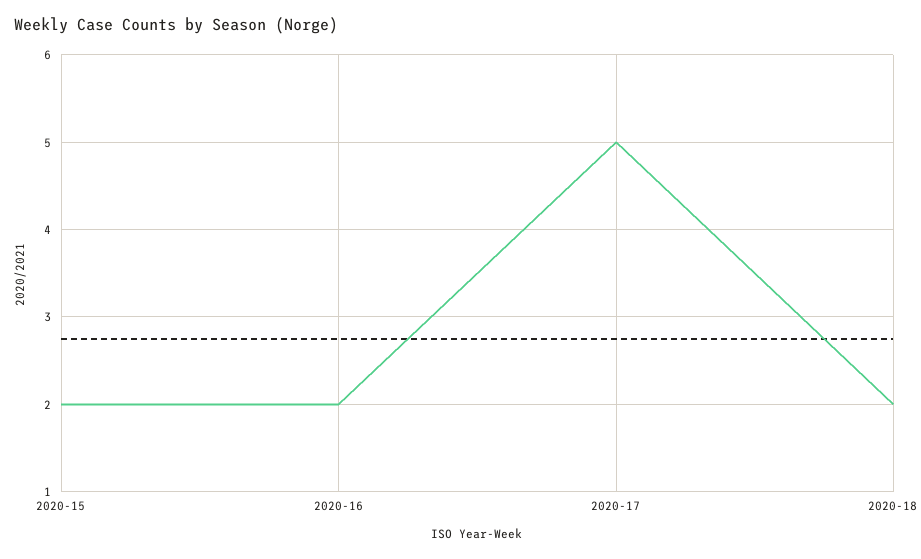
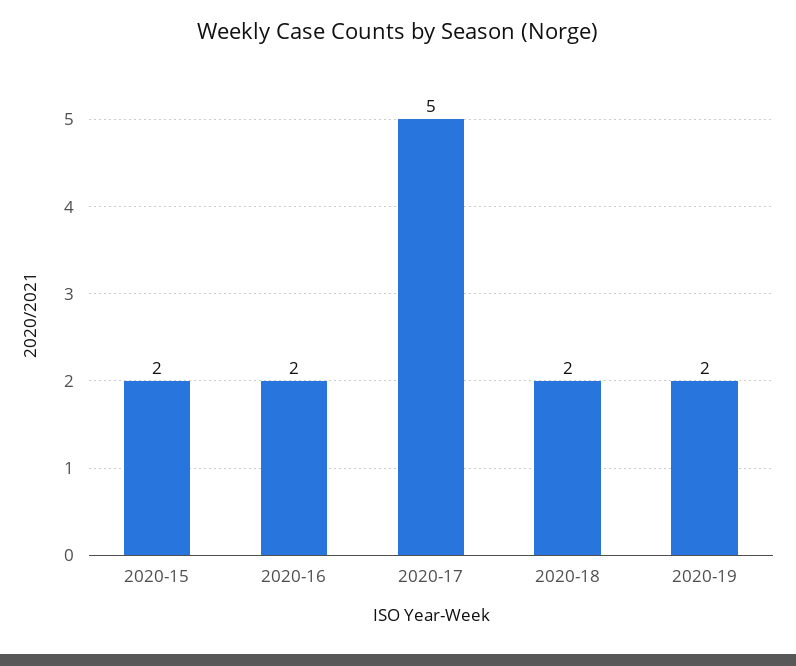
2020-19: none -> 2

